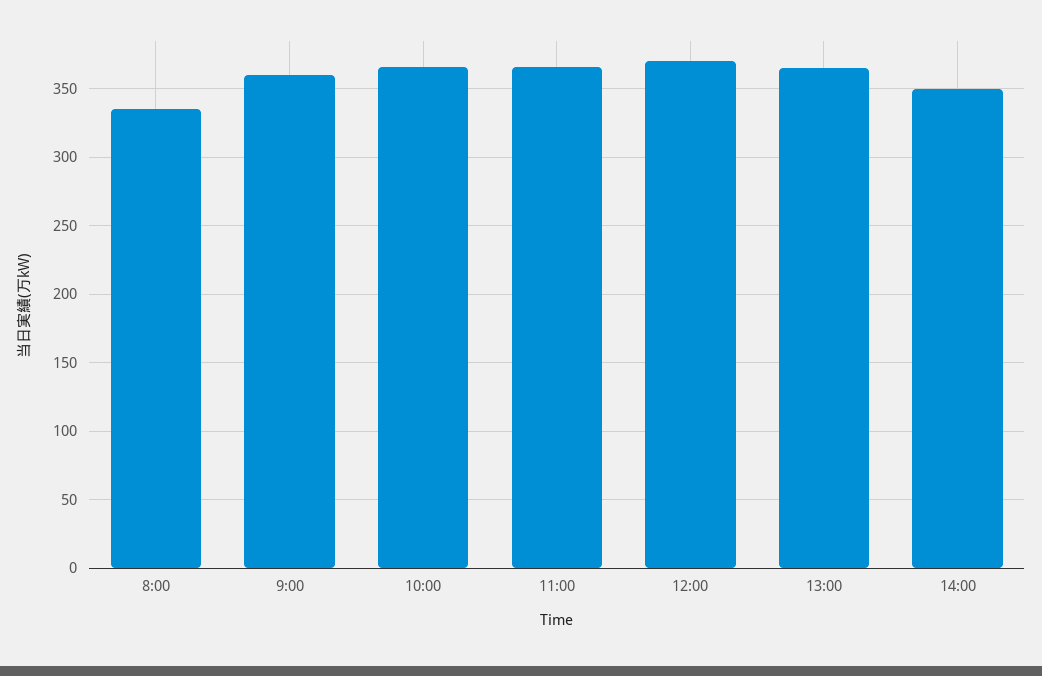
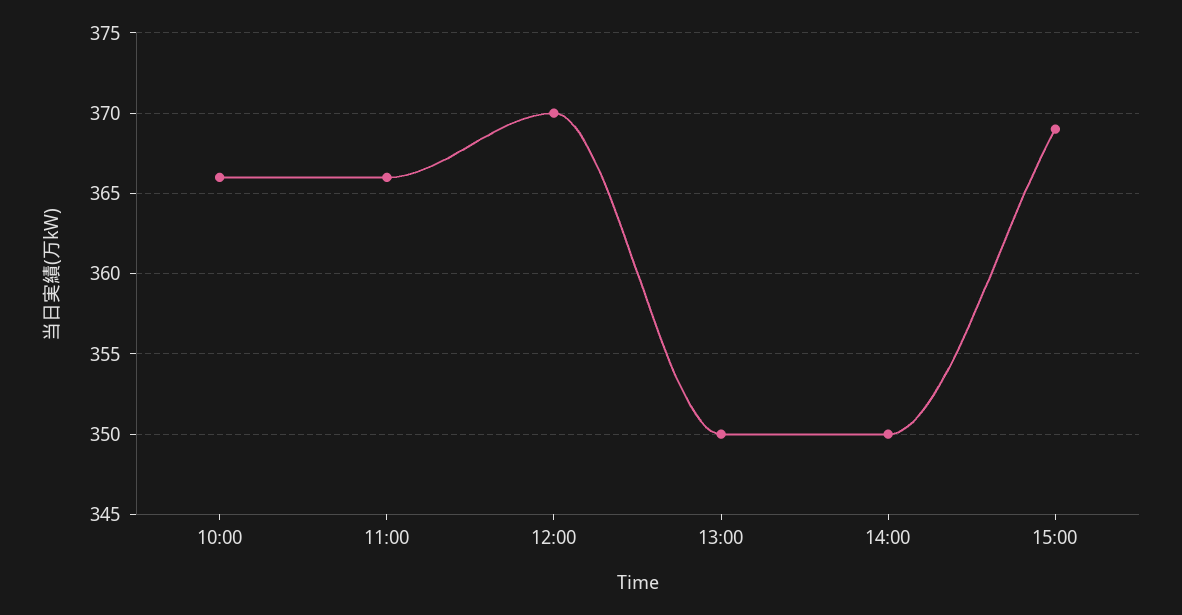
8:00: 335 -> none
9:00: 360 -> none
13:00: 365 -> 350
15:00: none -> 369

